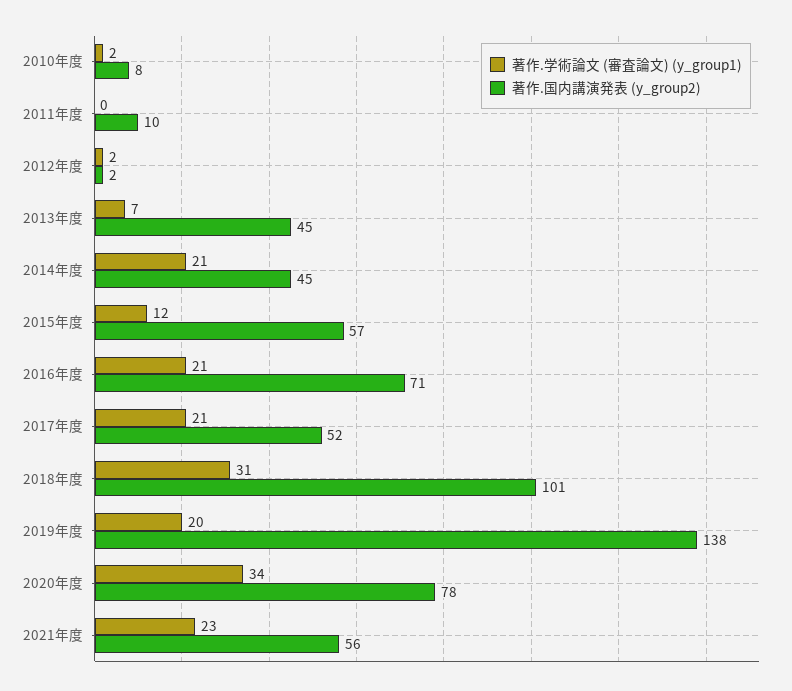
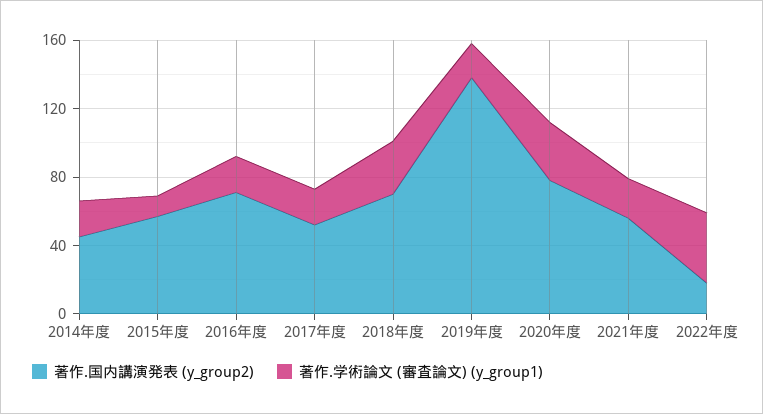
著作.学術論文 (審査論文) (y_group1), 2010年度: 2 -> none
著作.国内講演発表 (y_group2), 2010年度: 8 -> none
著作.学術論文 (審査論文) (y_group1), 2011年度: 0 -> none
著作.国内講演発表 (y_group2), 2011年度: 10 -> none
著作.学術論文 (審査論文) (y_group1), 2012年度: 2 -> none
著作.国内講演発表 (y_group2), 2012年度: 2 -> none
著作.学術論文 (審査論文) (y_group1), 2013年度: 7 -> none
著作.国内講演発表 (y_group2), 2013年度: 45 -> none
著作.国内講演発表 (y_group2), 2018年度: 101 -> 70
著作.国内講演発表 (y_group2), 2022年度: none -> 20
著作.学術論文 (審査論文) (y_group1), 2022年度: none -> 40

